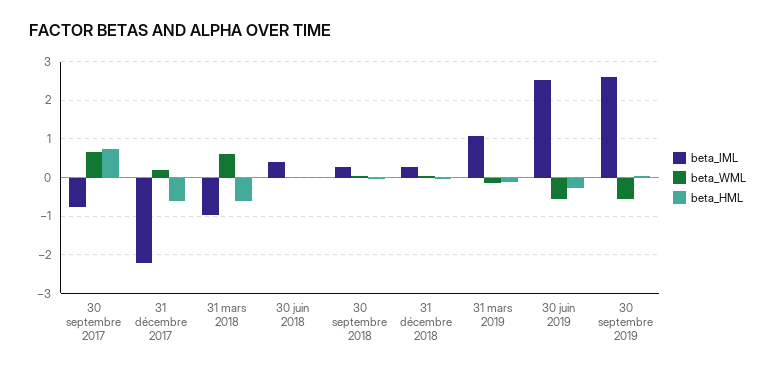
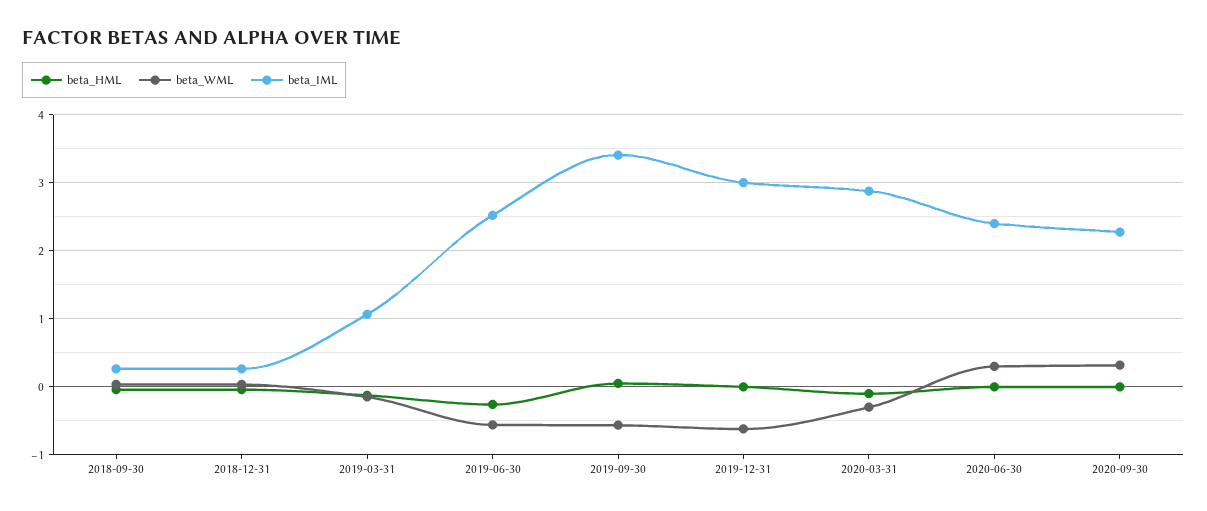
beta_IML, 30 septembre 2017: -0.8 -> none
beta_WML, 30 septembre 2017: 0.6 -> none
beta_HML, 30 septembre 2017: 0.8 -> none
beta_IML, 31 décembre 2017: -2.2 -> none
beta_WML, 31 décembre 2017: 0.2 -> none
beta_HML, 31 décembre 2017: -0.6 -> none
beta_IML, 31 mars 2018: -1 -> none
beta_WML, 31 mars 2018: 0.6 -> none
beta_HML, 31 mars 2018: -0.6 -> none
beta_IML, 30 juin 2018: 0.4 -> none
beta_WML, 30 juin 2018: 0 -> none
beta_HML, 30 juin 2018: 0 -> none
beta_IML, 30 septembre 2019: 2.6 -> 3.4
beta_HML, 2019-12-31: none -> 0
beta_WML, 2019-12-31: none -> -0.6
beta_IML, 2019-12-31: none -> 3
beta_HML, 2020-03-31: none -> -0.1
beta_WML, 2020-03-31: none -> -0.3
beta_IML, 2020-03-31: none -> 2.9
beta_HML, 2020-06-30: none -> 0
beta_WML, 2020-06-30: none -> 0.3
beta_IML, 2020-06-30: none -> 2.4
beta_HML, 2020-09-30: none -> 0
beta_WML, 2020-09-30: none -> 0.3
beta_IML, 2020-09-30: none -> 2.3

